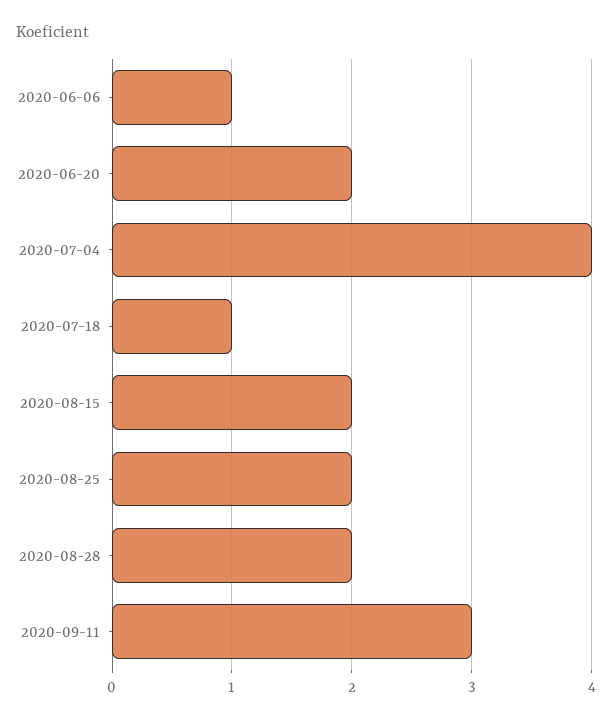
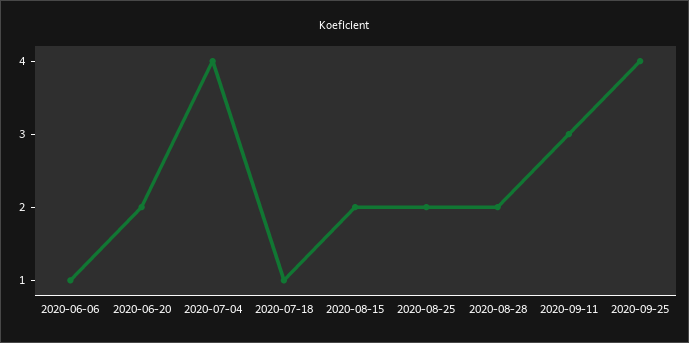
2020-09-25: none -> 4

